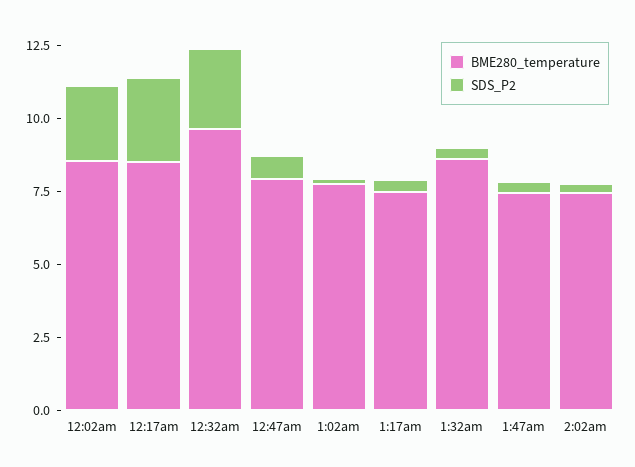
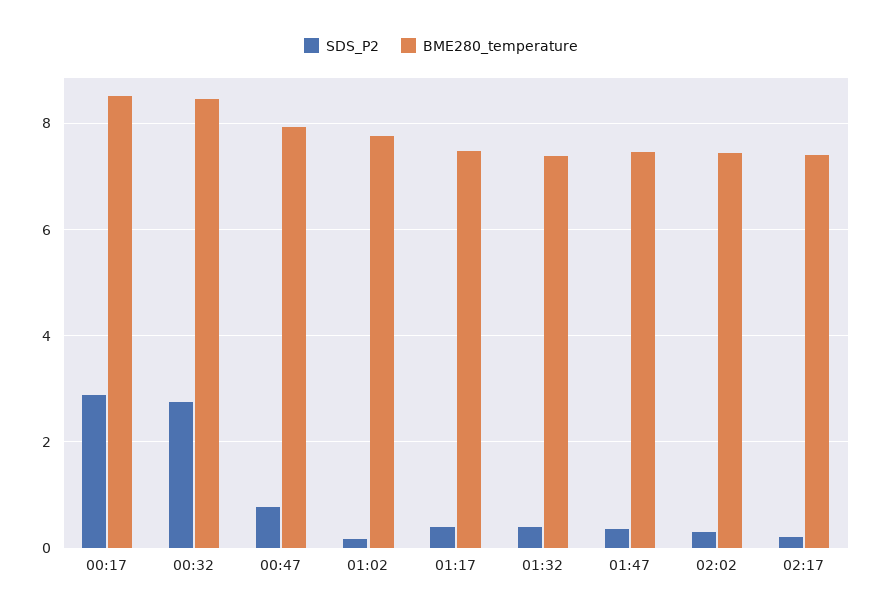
BME280_temperature, 12:02am: 8.5 -> none
SDS_P2, 12:02am: 2.5 -> none
BME280_temperature, 12:32am: 9.5 -> 8.4
BME280_temperature, 1:32am: 8.5 -> 7.4
SDS_P2, 02:17: none -> 0.2
BME280_temperature, 02:17: none -> 7.4

